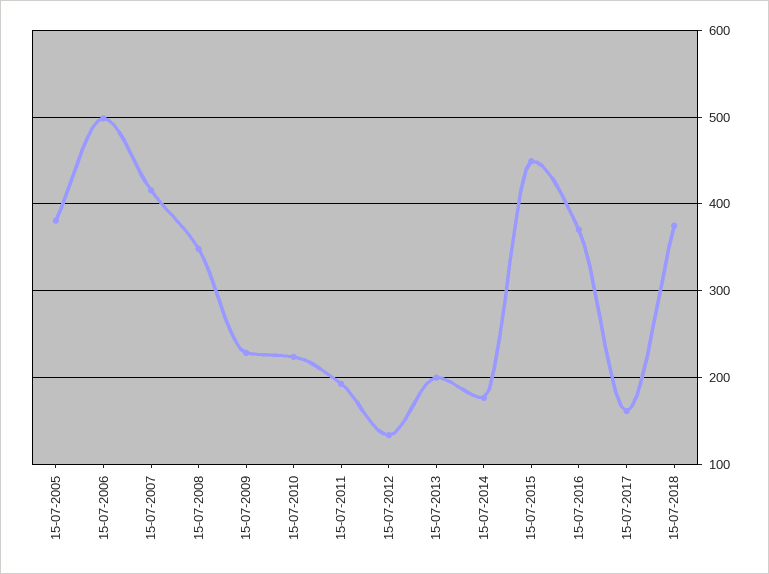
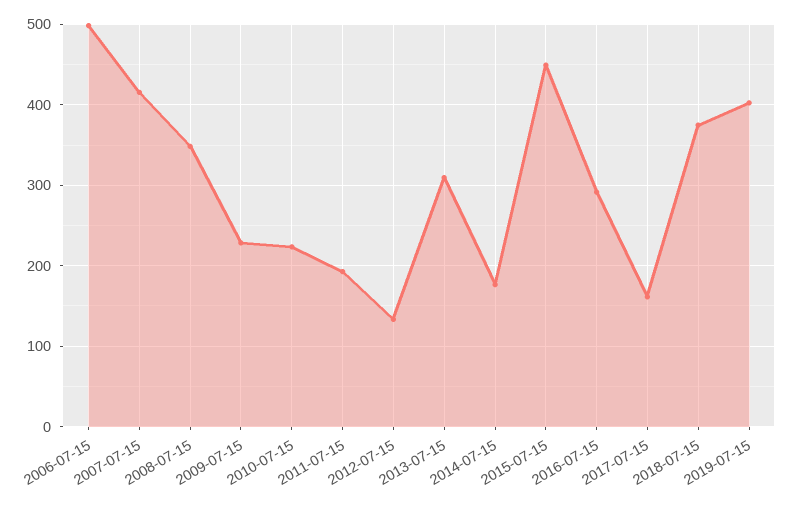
15-07-2005: 380 -> none
15-07-2013: 200 -> 310
15-07-2016: 370 -> 290
2019-07-15: none -> 400

